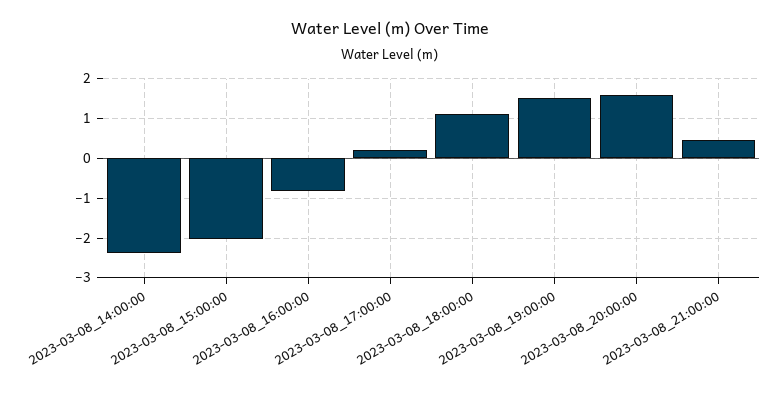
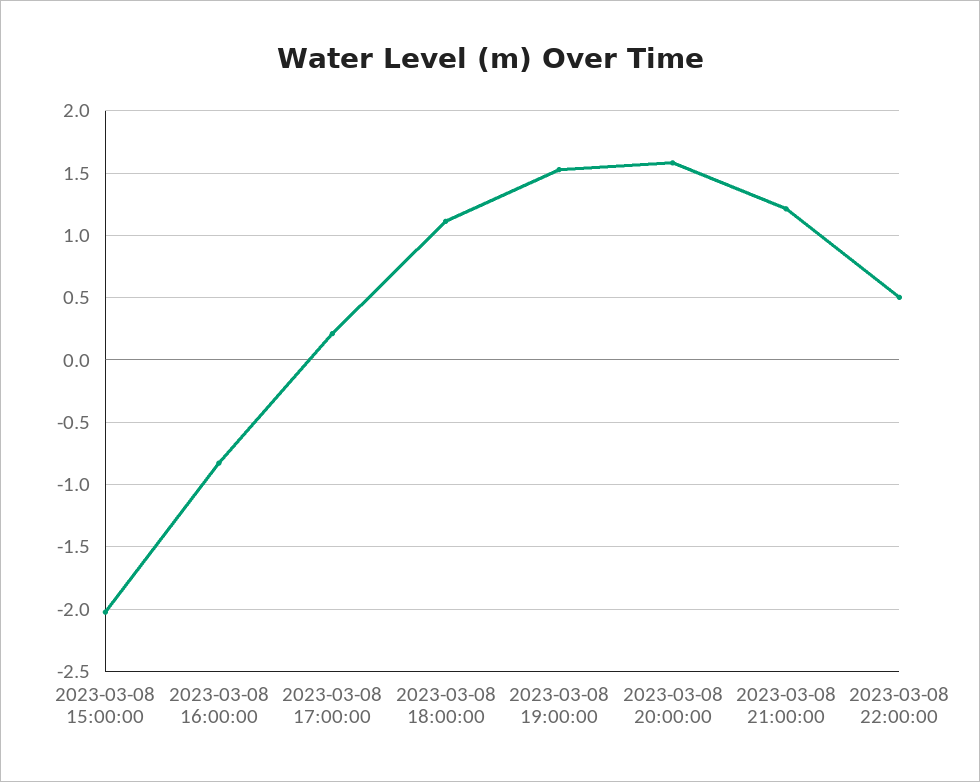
2023-03-08_14:00:00: -2.4 -> none
2023-03-08_21:00:00: 0.4 -> 1.2
2023-03-08 22:00:00: none -> 0.5

